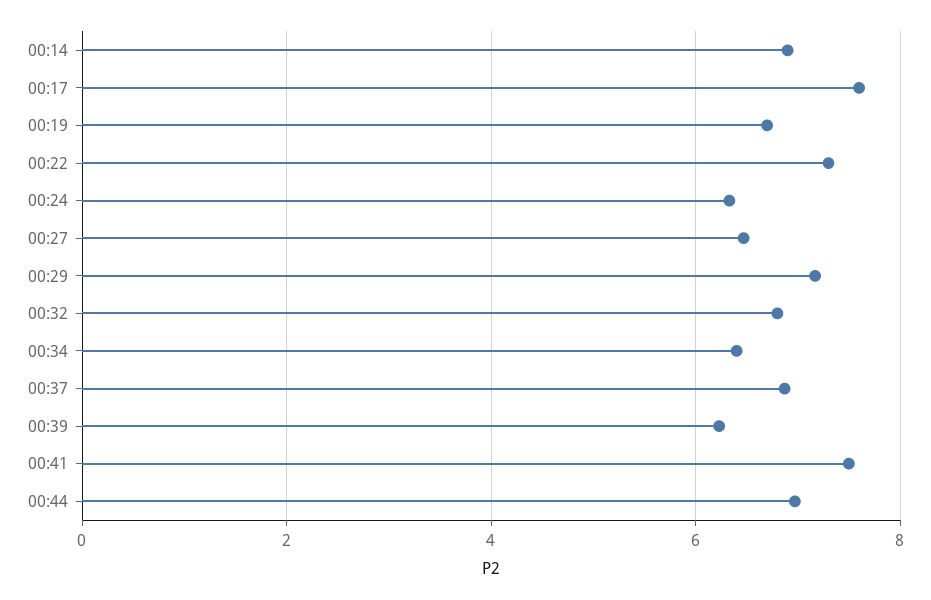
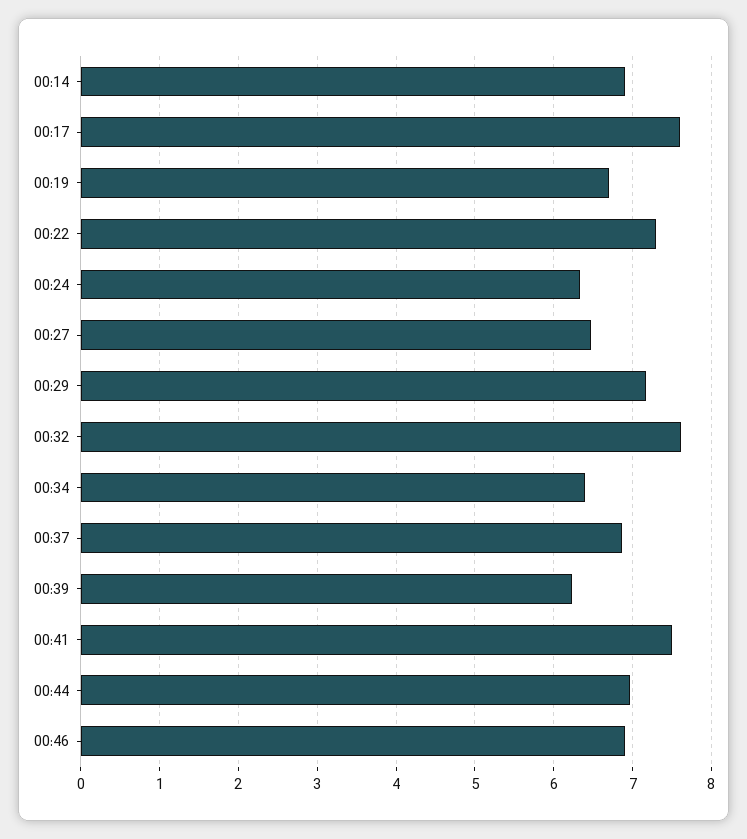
00:32: 6.8 -> 7.6
00:46: none -> 6.9

